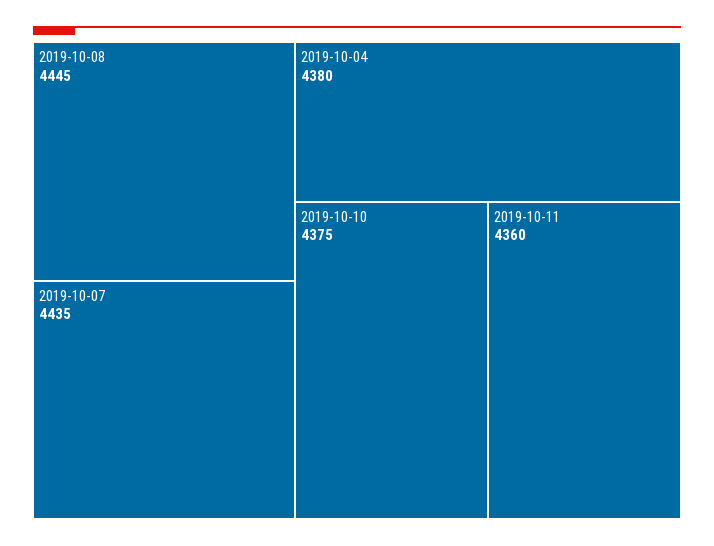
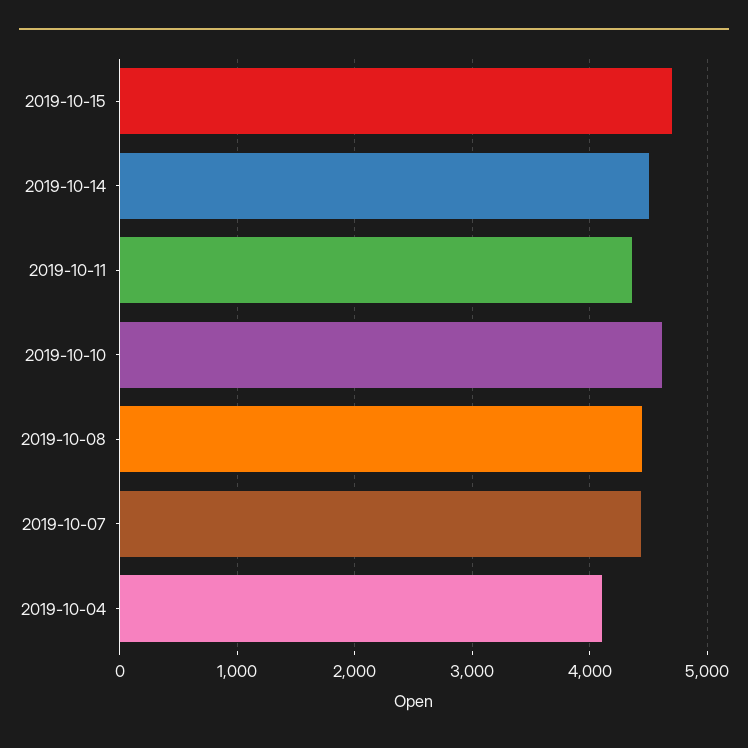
2019-10-04: 4380 -> 4100
2019-10-10: 4375 -> 4600
2019-10-15: none -> 4700
2019-10-14: none -> 4500

